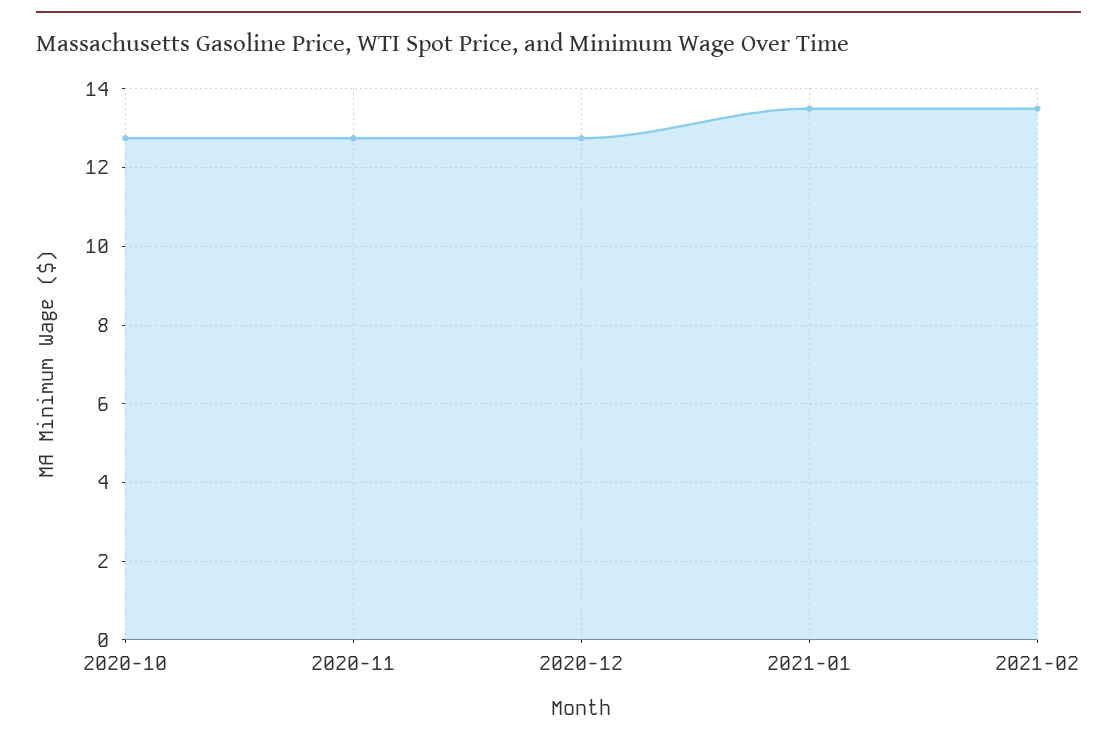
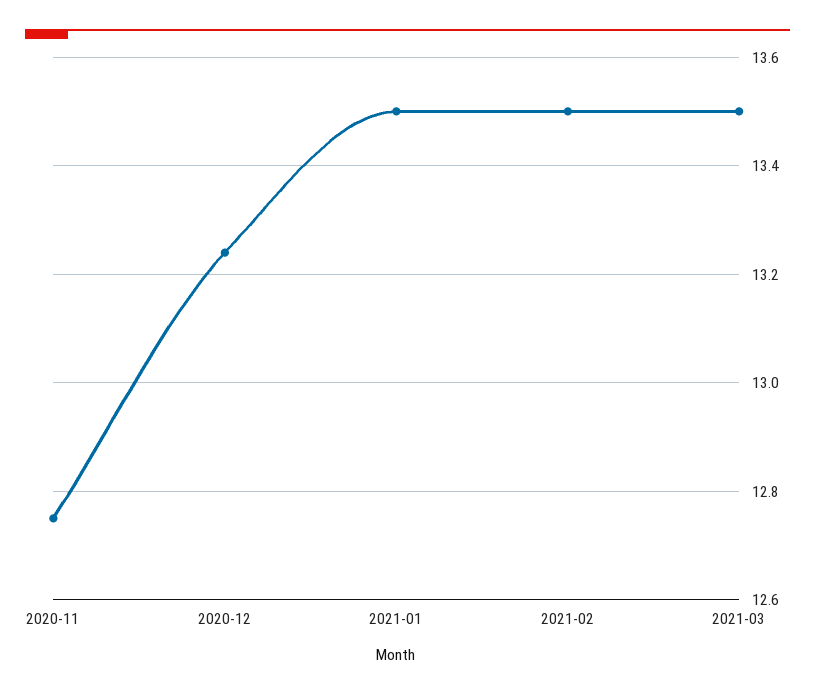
2020-10: 12.8 -> none
2020-12: 12.8 -> 13.25
2021-03: none -> 13.5

